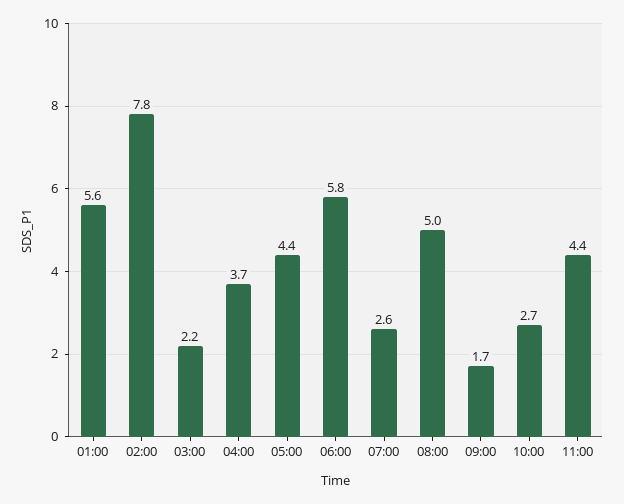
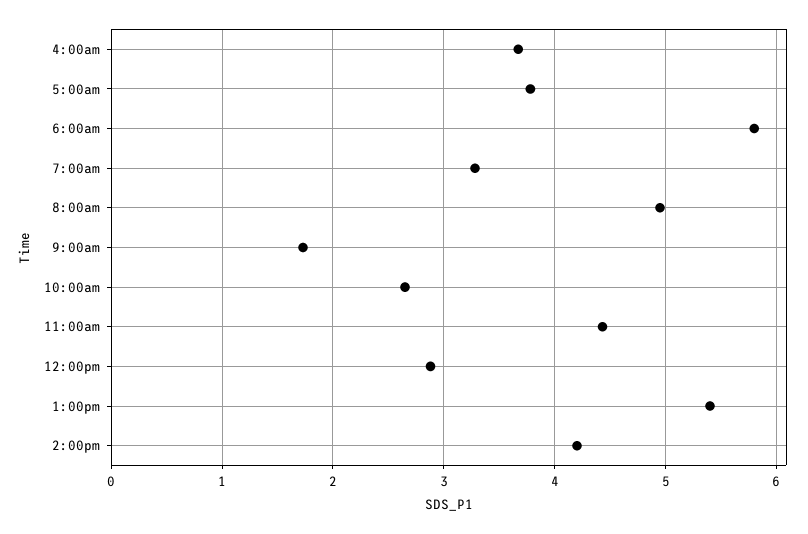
01:00: 5.6 -> none
02:00: 7.8 -> none
03:00: 2.2 -> none
05:00: 4.4 -> 3.8
07:00: 2.6 -> 3.3
12:00pm: none -> 2.9
1:00pm: none -> 5.4
2:00pm: none -> 4.2

